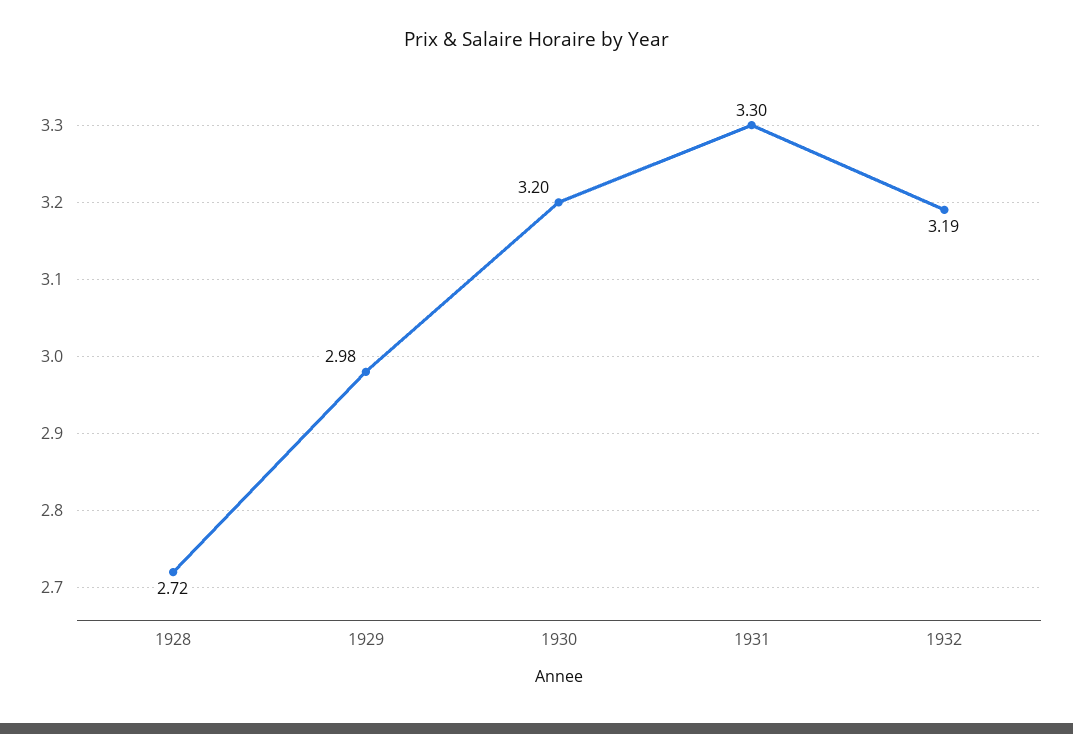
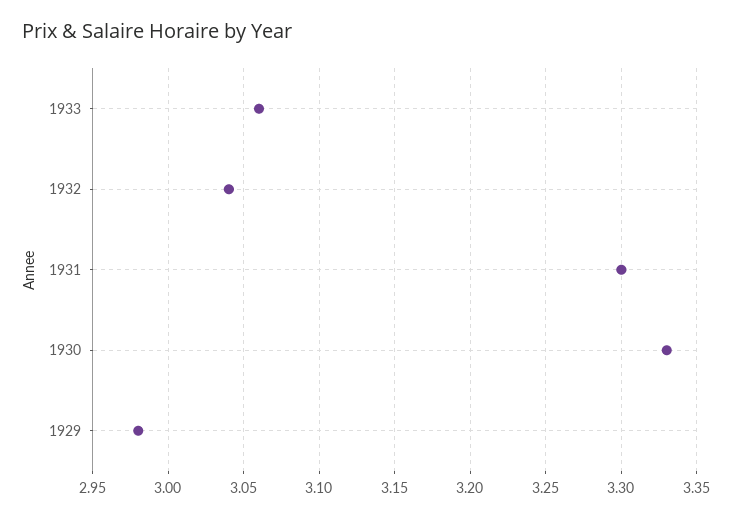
1928: 2.72 -> none
1930: 3.2 -> 3.33
1932: 3.19 -> 3.04
1933: none -> 3.06

